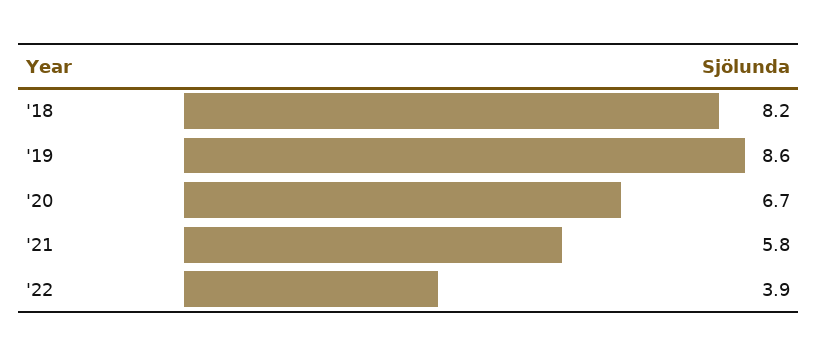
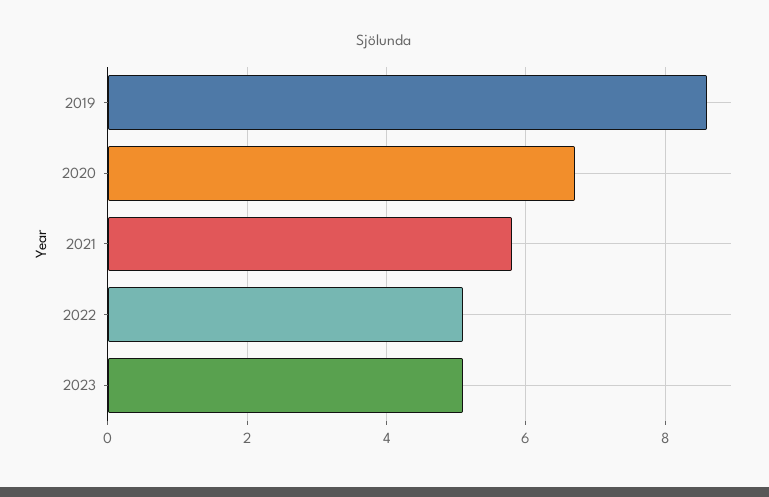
'18: 8.2 -> none
'22: 3.9 -> 5
2023: none -> 5

